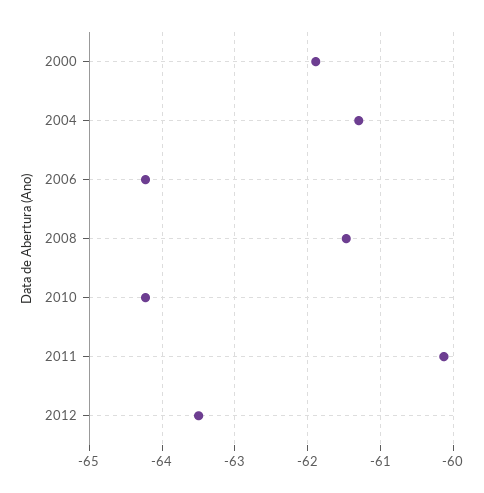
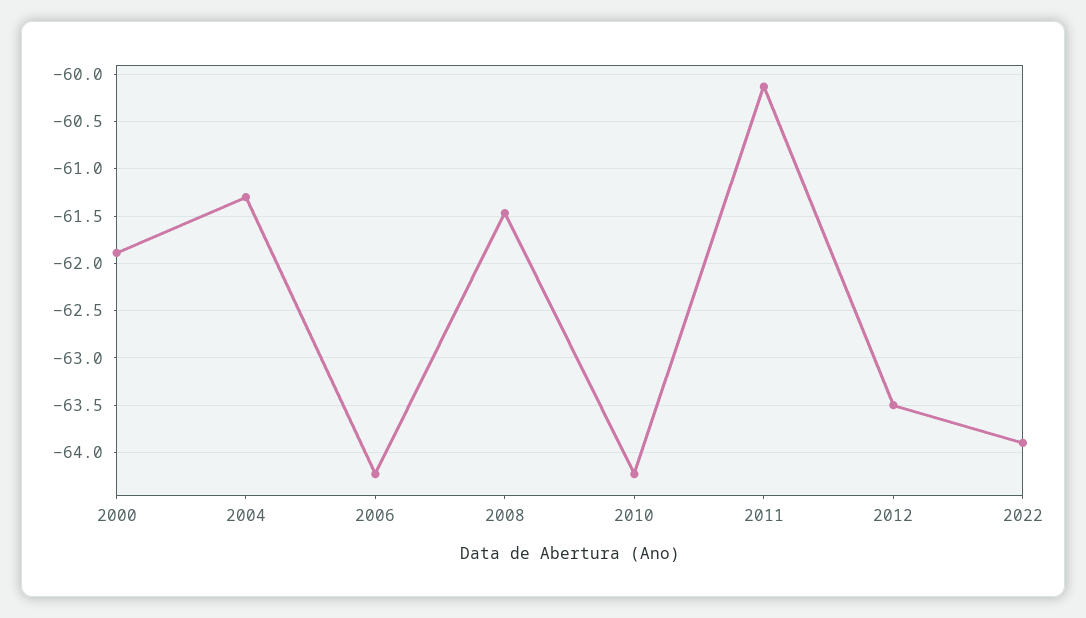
2022: none -> -63.9

